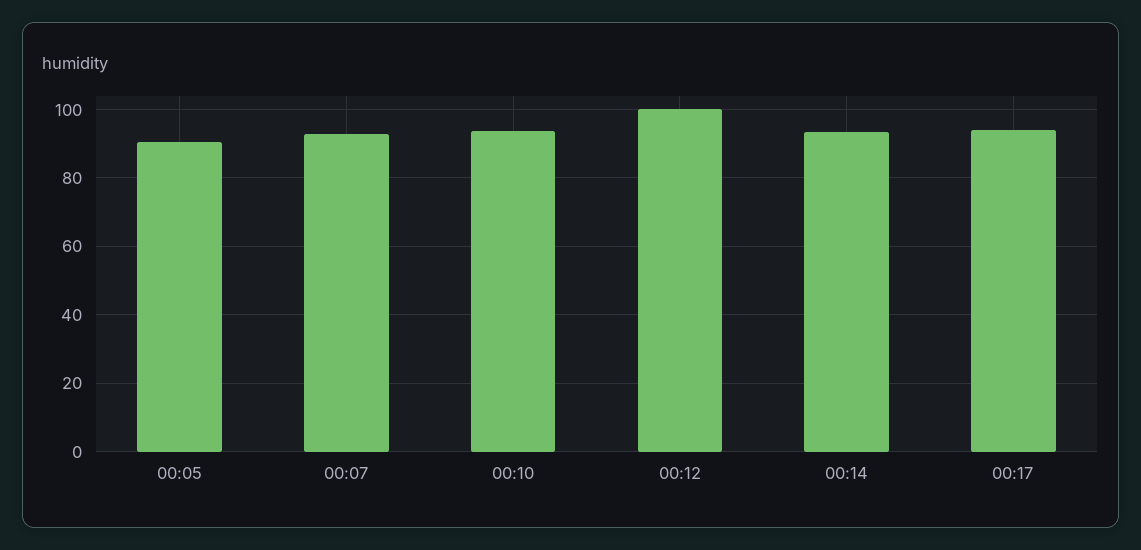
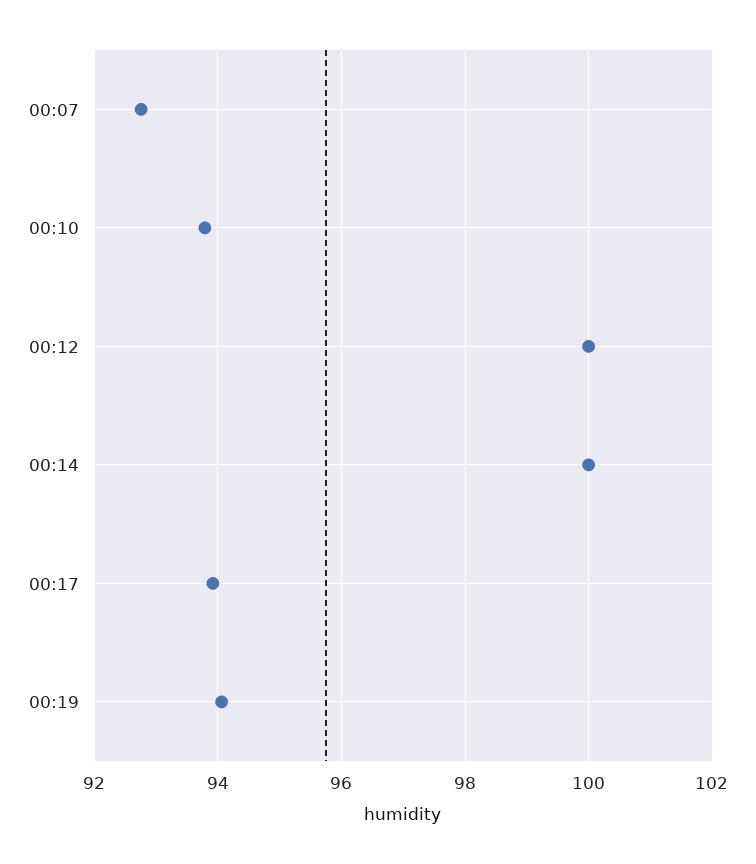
00:05: 90 -> none
00:14: 94 -> 100
00:19: none -> 94

